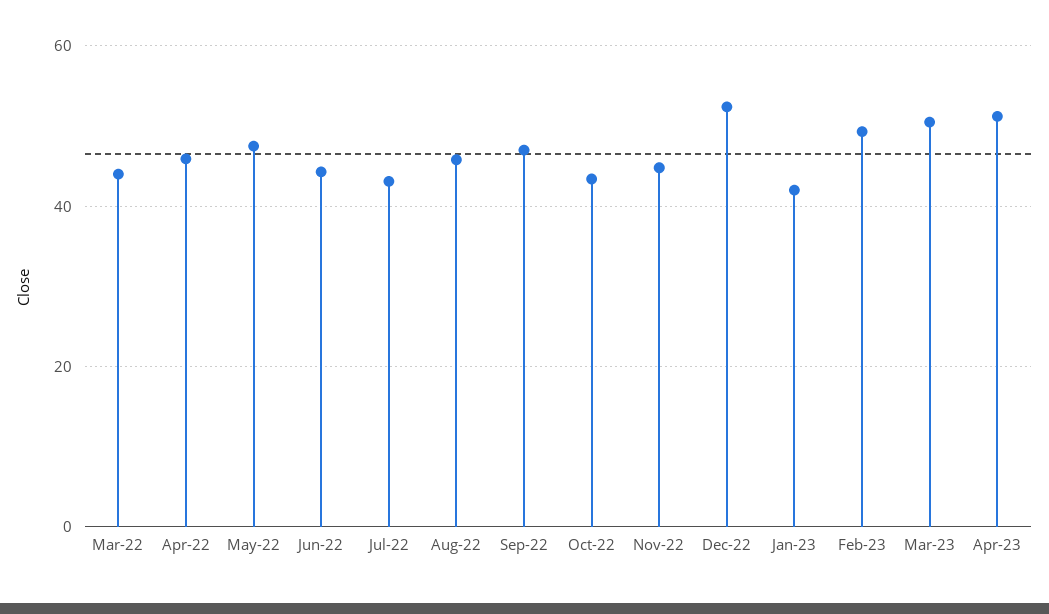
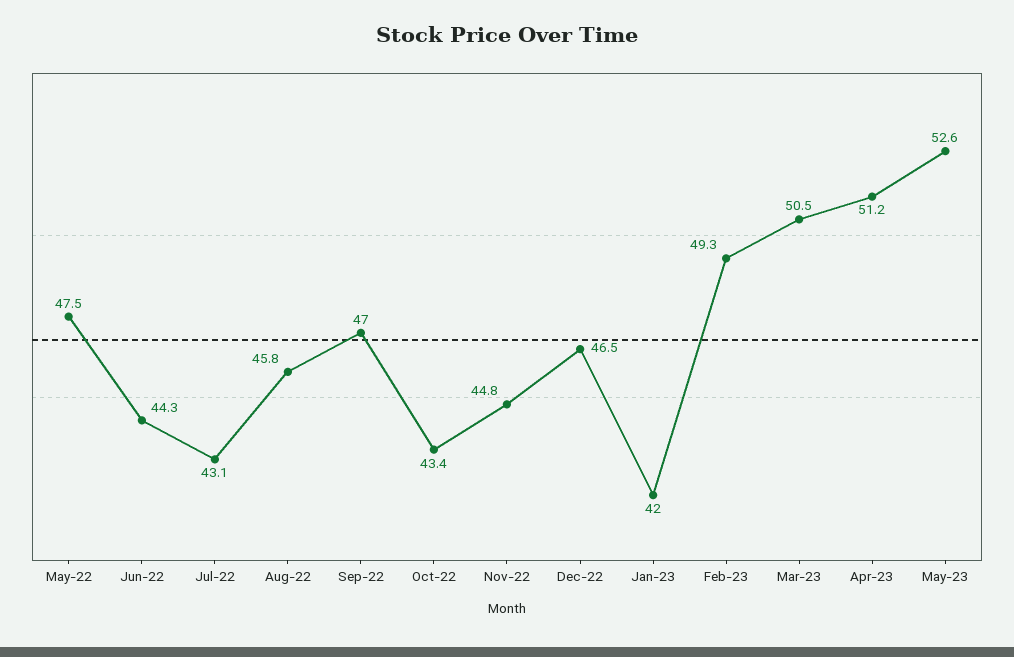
Mar-22: 44 -> none
Apr-22: 46 -> none
Dec-22: 52 -> 46.5
May-23: none -> 52.6

